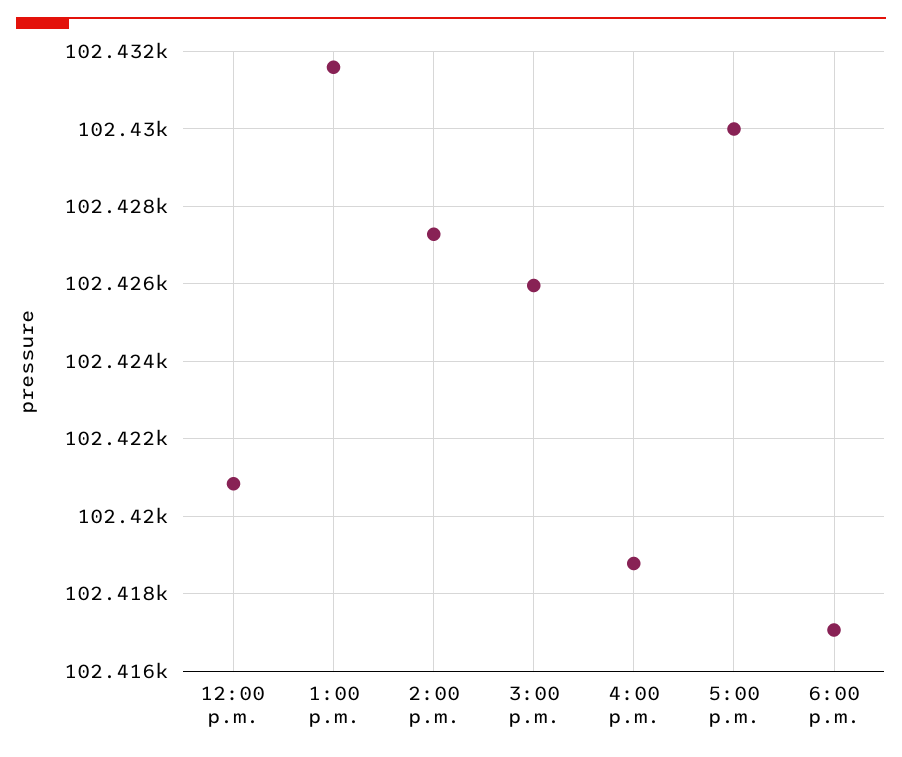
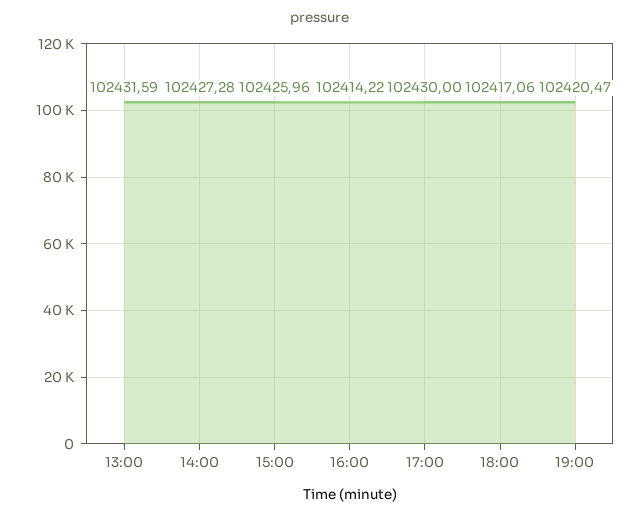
12:00 p.m.: 102420.8 -> none
4:00 p.m.: 102418.8 -> 102414.22
19:00: none -> 102420.47

